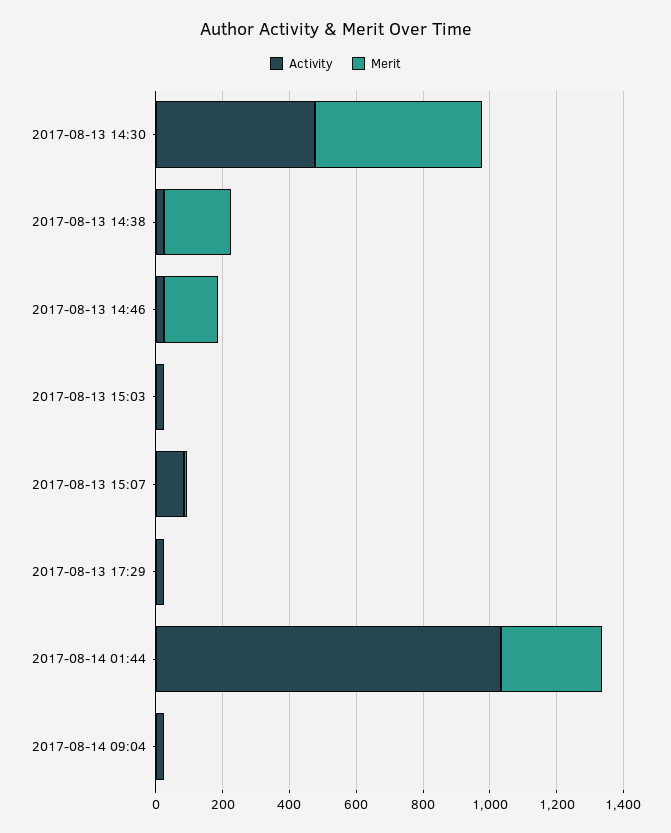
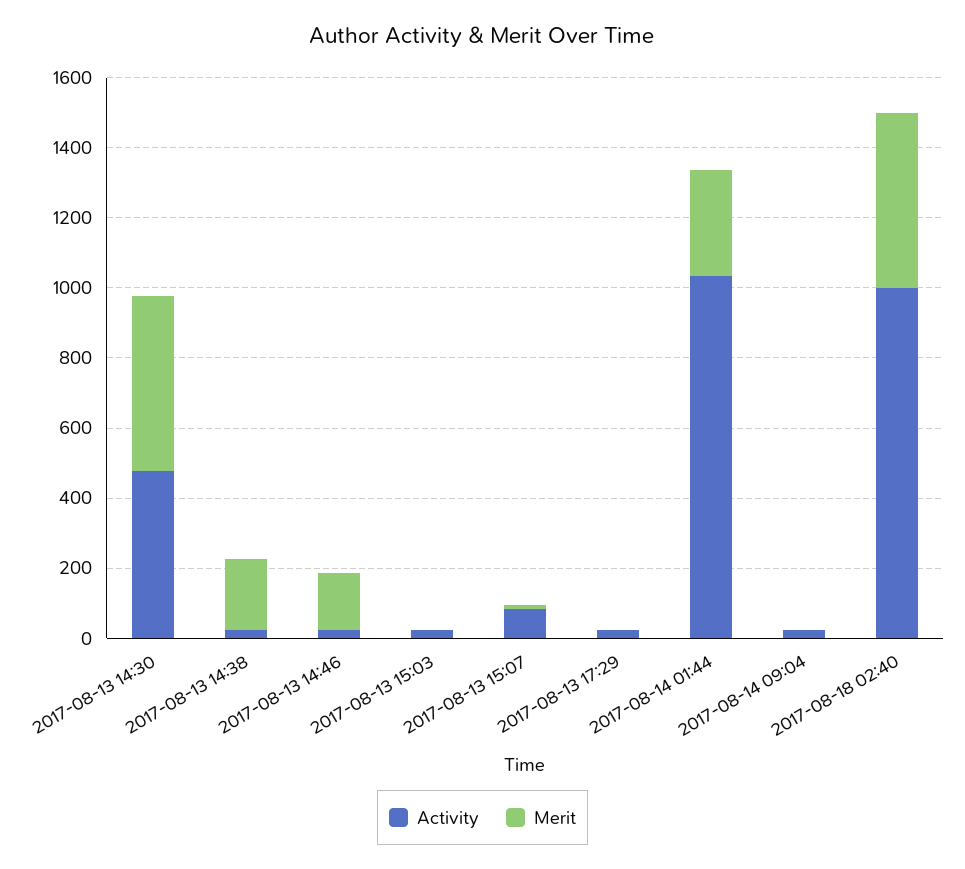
Activity, 2017-08-18 02:40: none -> 1000
Merit, 2017-08-18 02:40: none -> 500

